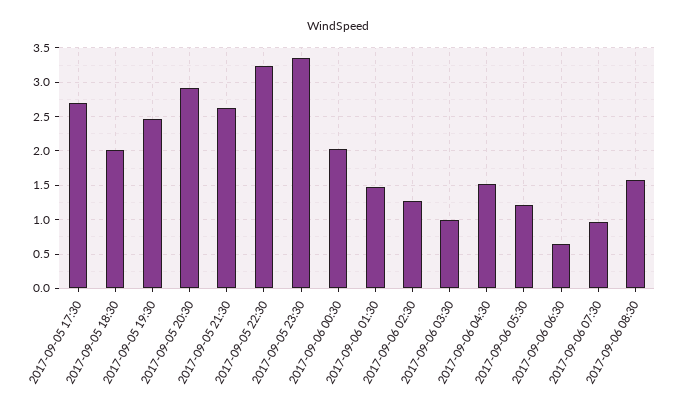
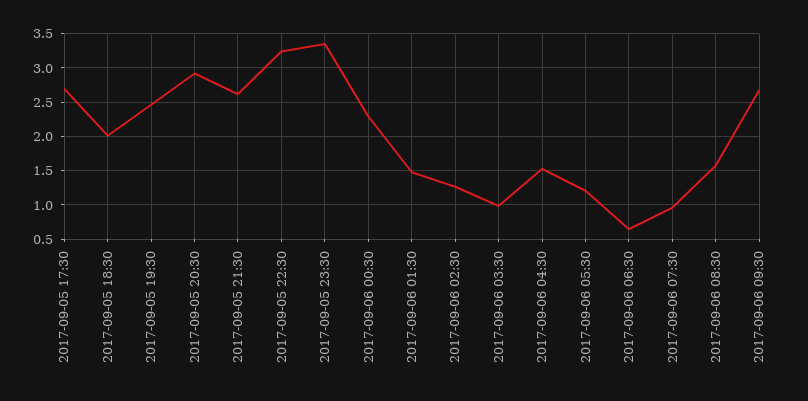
2017-09-06 00:30: 2 -> 2.3
2017-09-06 09:30: none -> 2.7

